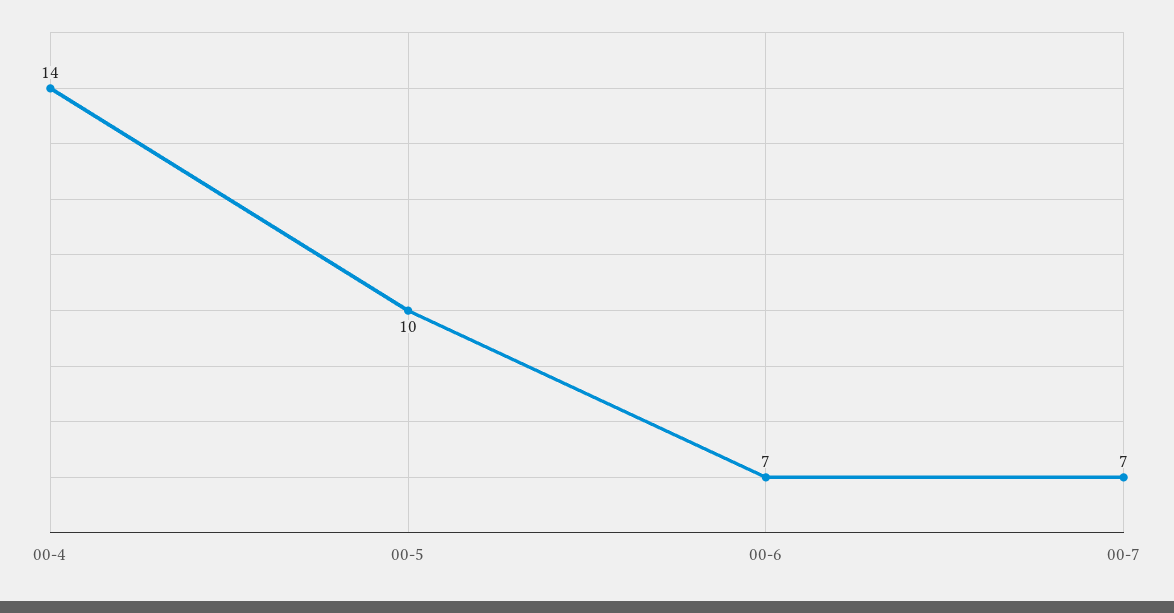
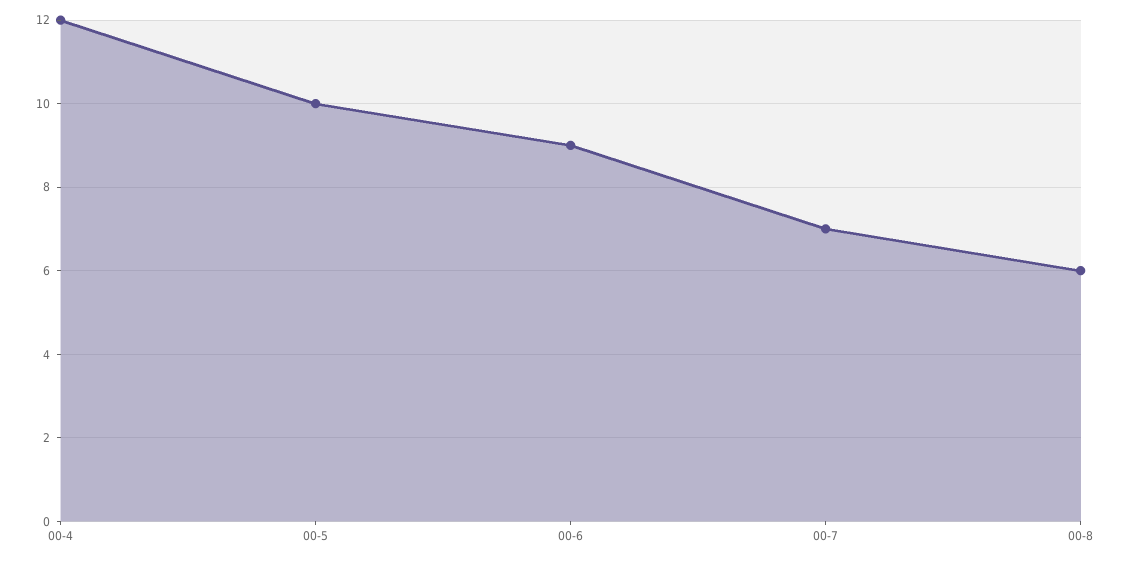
00-4: 14 -> 12
00-6: 7 -> 9
00-8: none -> 6

